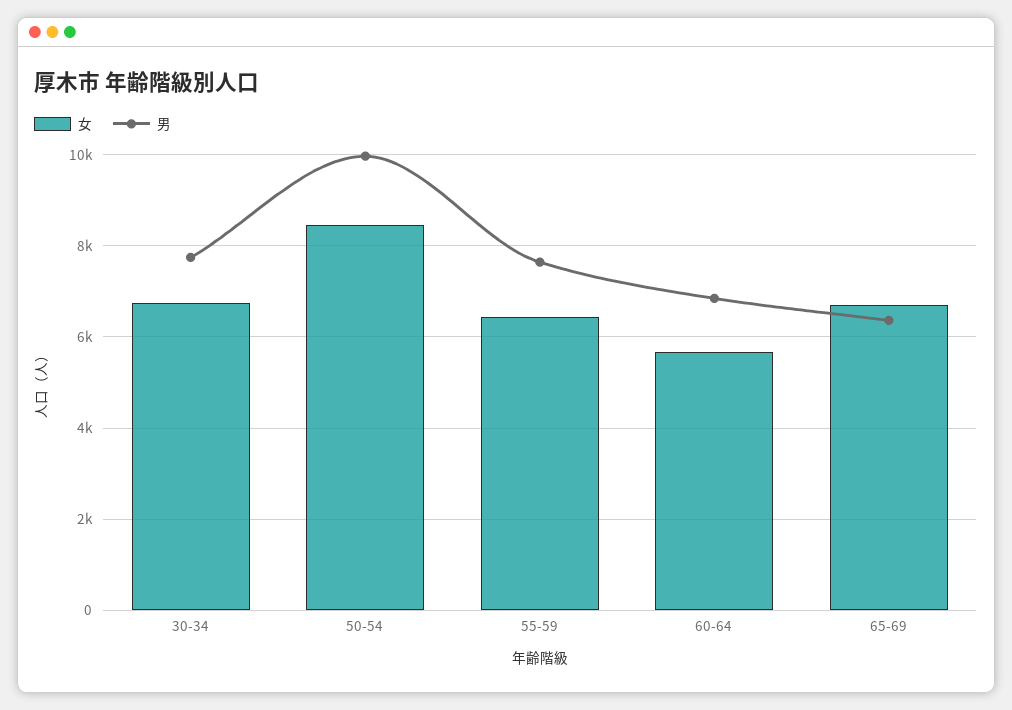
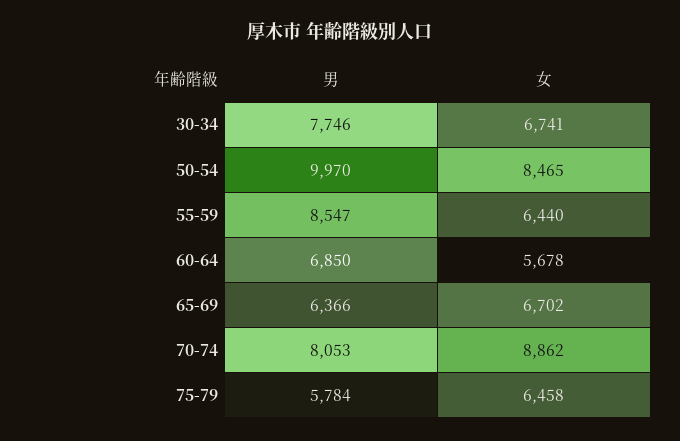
男, 55-59: 7600 -> 8547
男, 70-74: none -> 8053
女, 70-74: none -> 8862
男, 75-79: none -> 5784
女, 75-79: none -> 6458

